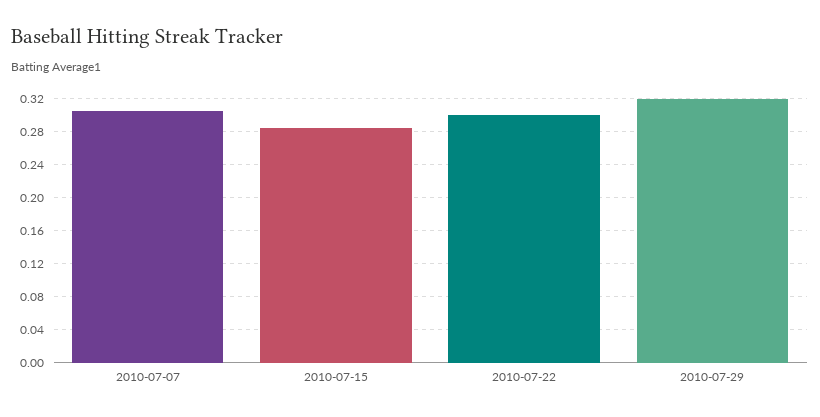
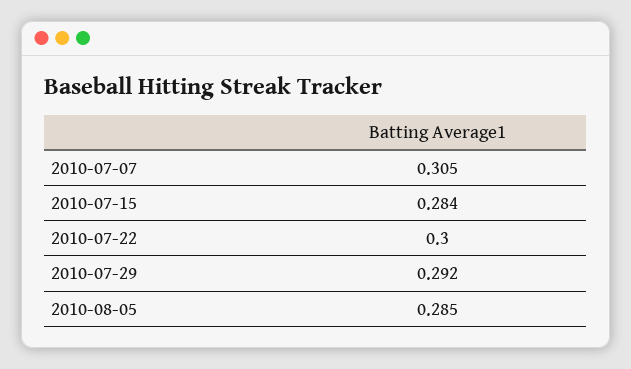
2010-07-29: 0.32 -> 0.292
2010-08-05: none -> 0.285

